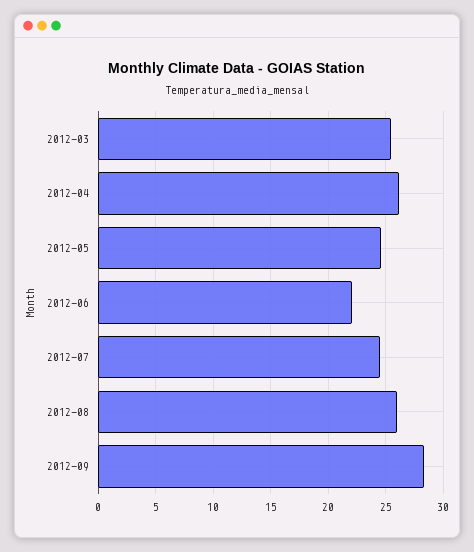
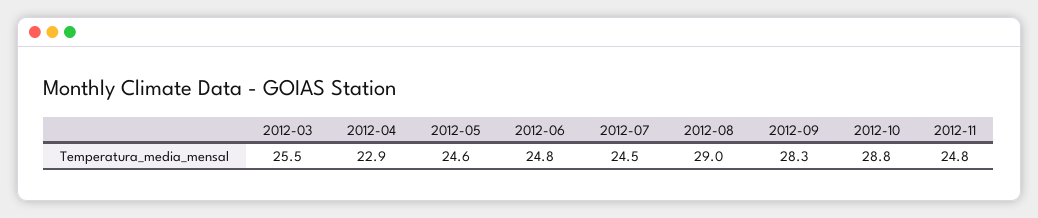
2012-04: 26 -> 22.9
2012-06: 22 -> 24.8
2012-08: 26 -> 29
2012-10: none -> 28.8
2012-11: none -> 24.8

